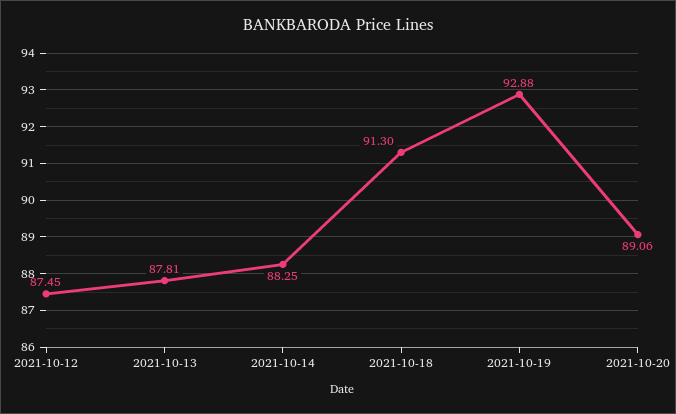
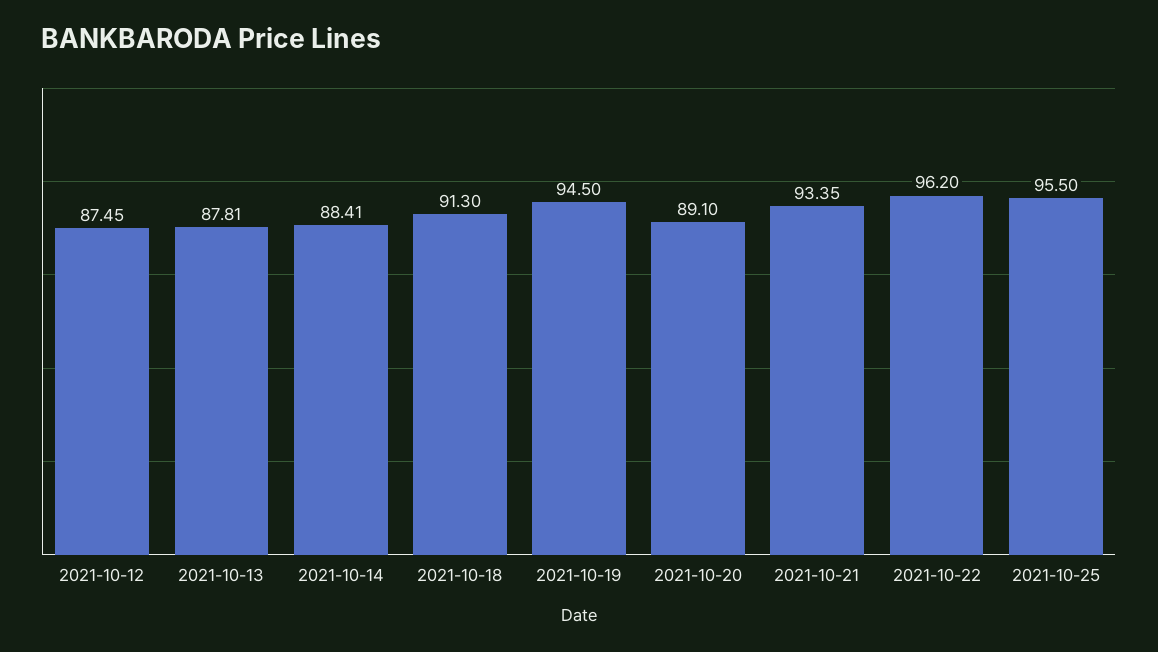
2021-10-14: 88.25 -> 88.41
2021-10-19: 92.88 -> 94.5
2021-10-20: 89.06 -> 89.1
2021-10-21: none -> 93.35
2021-10-22: none -> 96.2
2021-10-25: none -> 95.5

